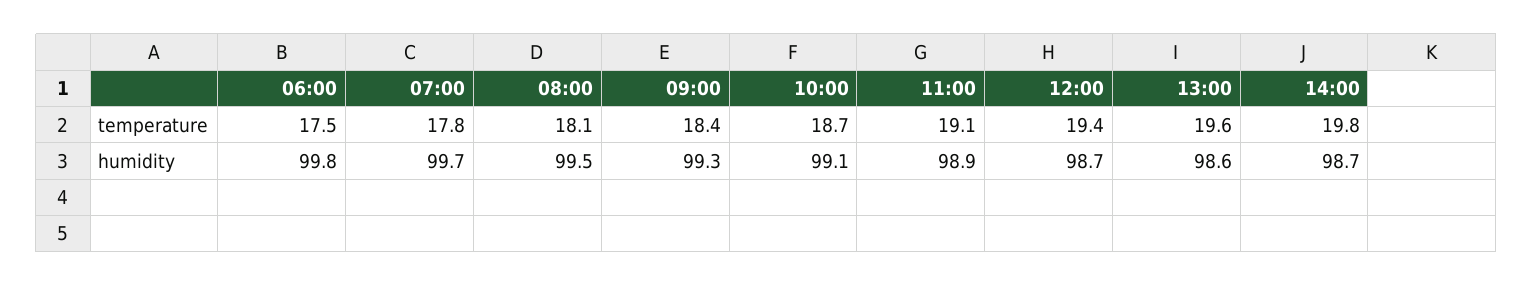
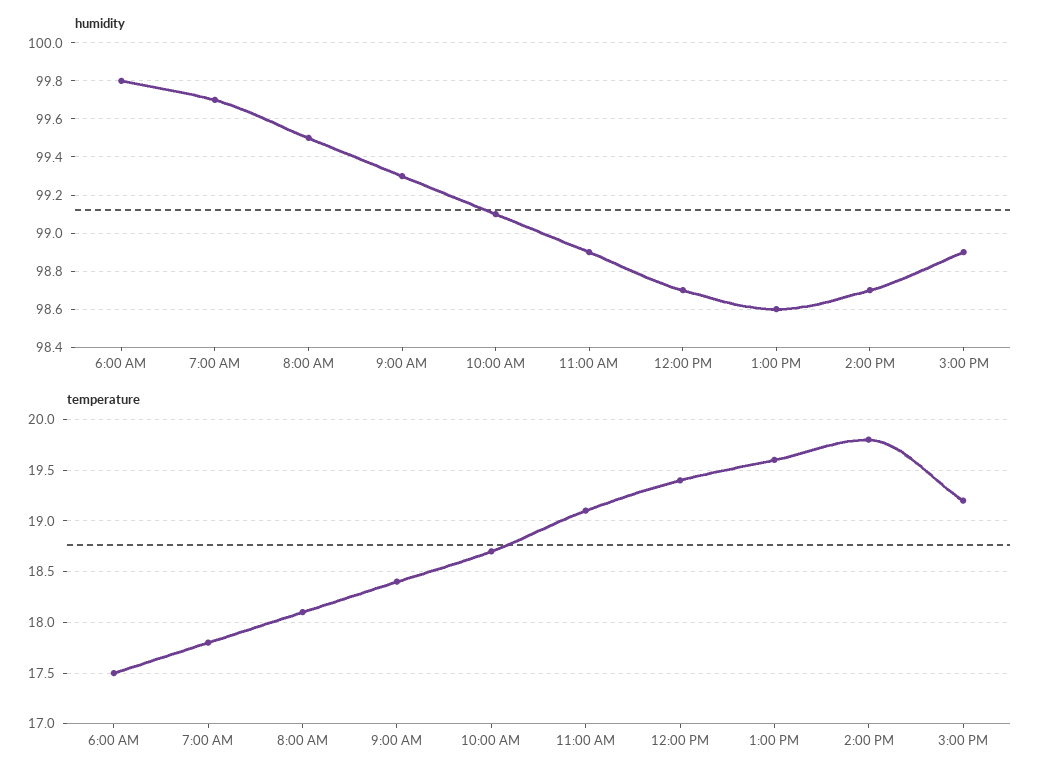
humidity, 3:00 PM: none -> 98.9
temperature, 3:00 PM: none -> 19.2

